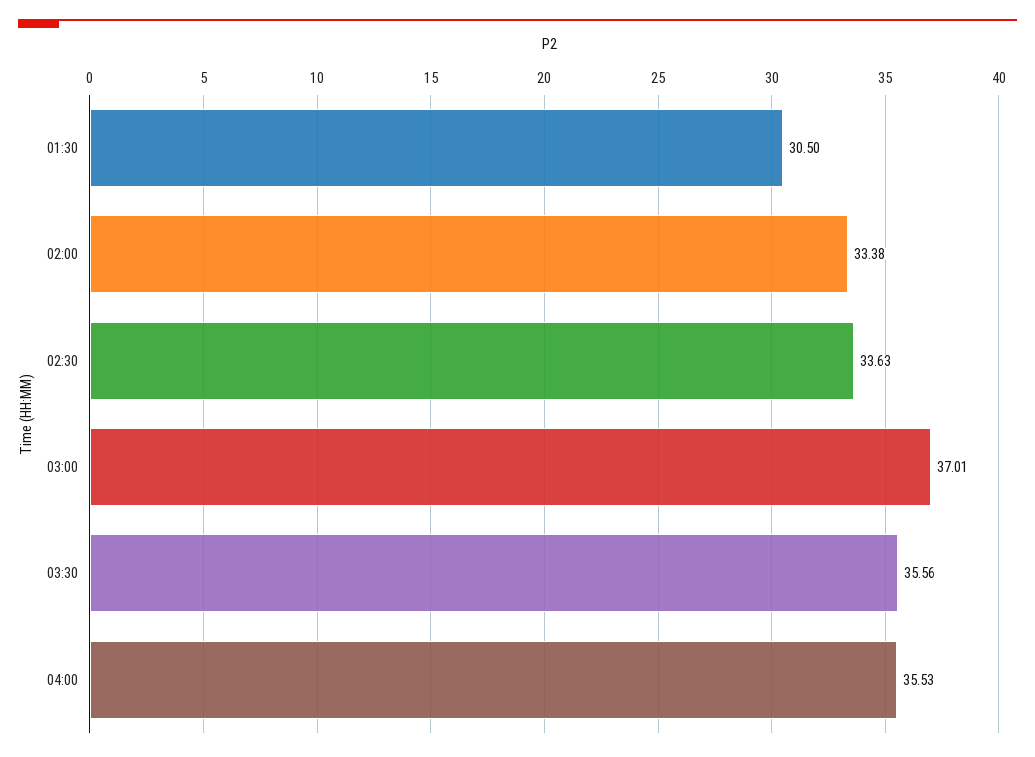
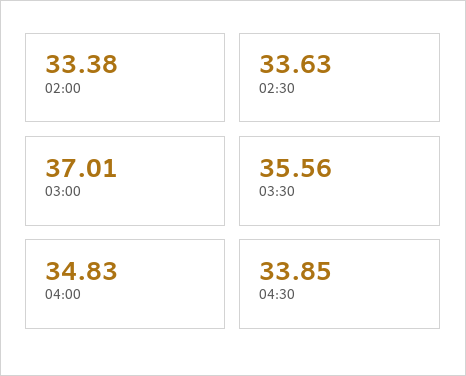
01:30: 30.5 -> none
04:00: 35.53 -> 34.83
04:30: none -> 33.85

